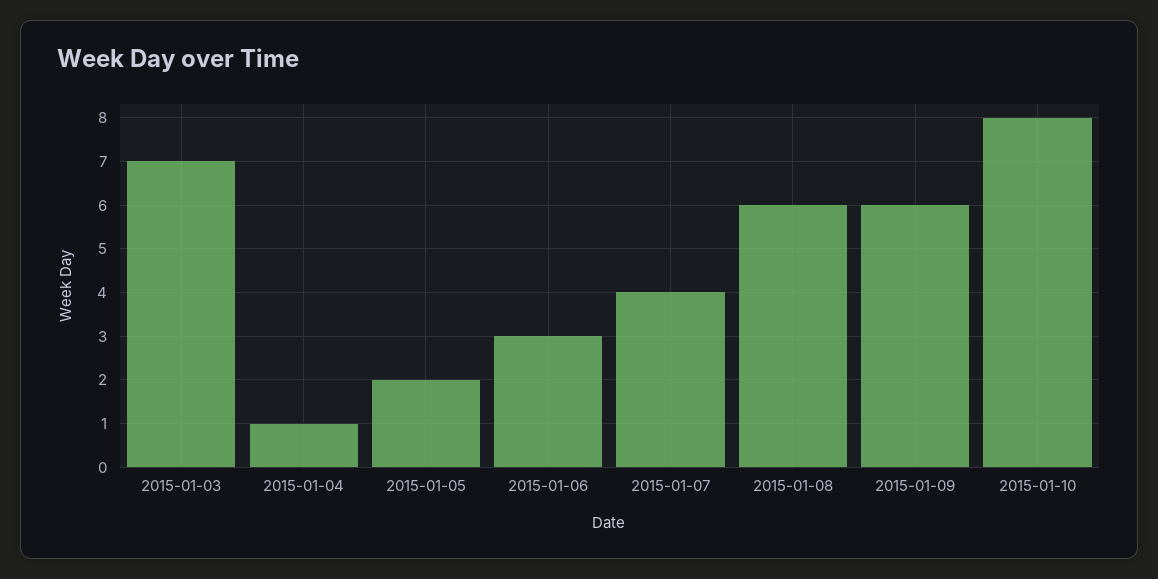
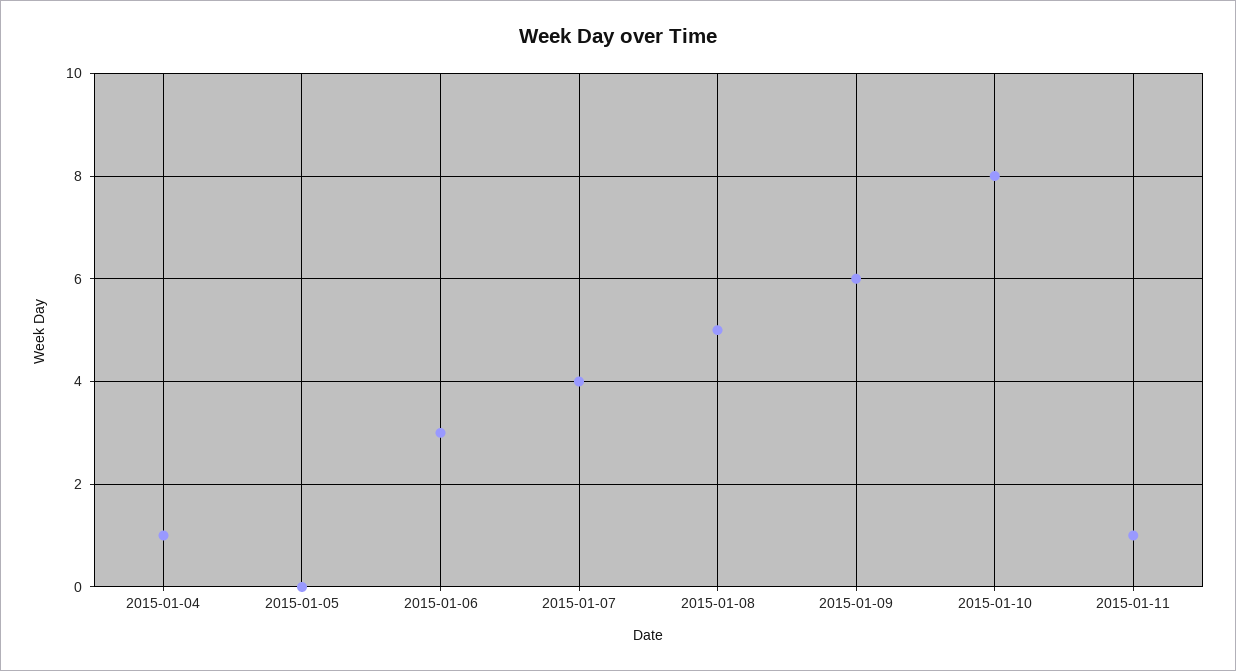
2015-01-03: 7 -> none
2015-01-05: 2 -> 0
2015-01-08: 6 -> 5
2015-01-11: none -> 1

